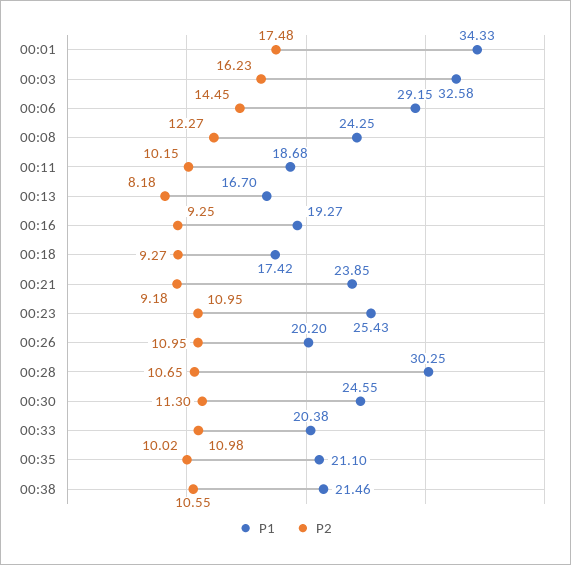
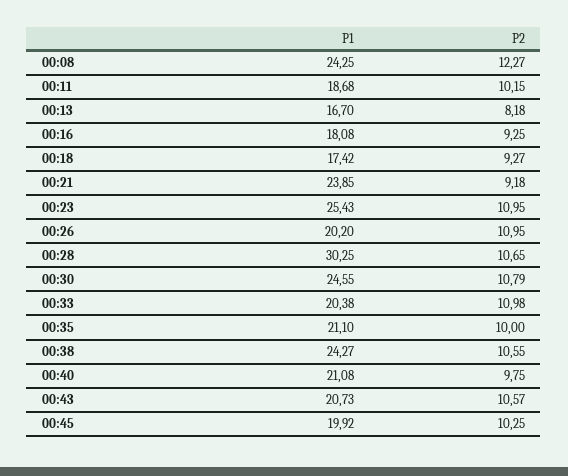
P1, 00:01: 34.33 -> none
P2, 00:01: 17.48 -> none
P1, 00:03: 32.58 -> none
P2, 00:03: 16.23 -> none
P1, 00:06: 29.15 -> none
P2, 00:06: 14.45 -> none
P1, 00:16: 19.27 -> 18.08
P2, 00:30: 11.3 -> 10.79
P2, 00:35: 10.02 -> 10
P1, 00:38: 21.46 -> 24.27
P1, 00:40: none -> 21.08
P2, 00:40: none -> 9.75
P1, 00:43: none -> 20.73
P2, 00:43: none -> 10.57
P1, 00:45: none -> 19.92
P2, 00:45: none -> 10.25

